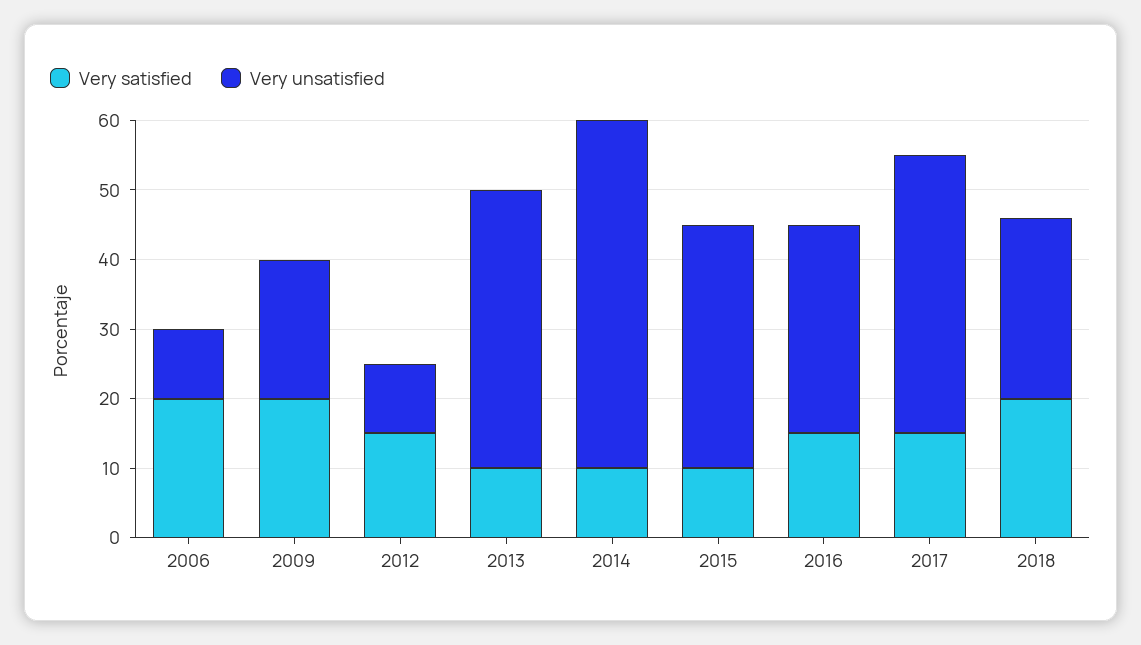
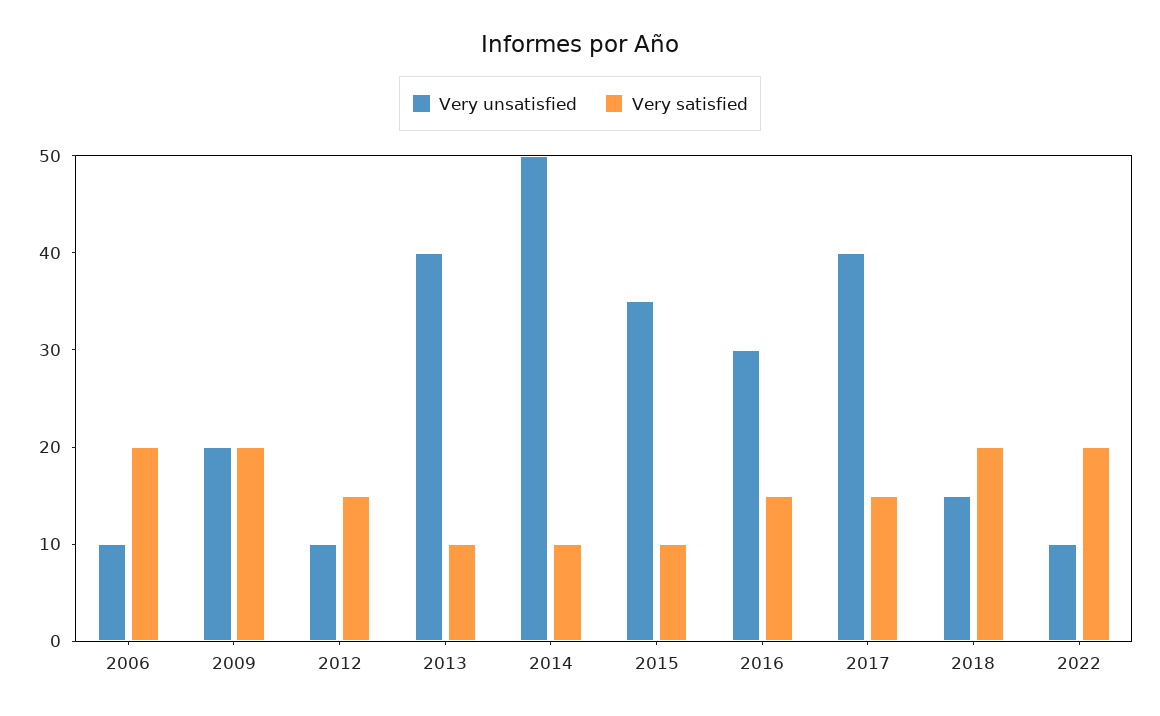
Very unsatisfied, 2018: 25 -> 15
Very unsatisfied, 2022: none -> 10
Very satisfied, 2022: none -> 20

